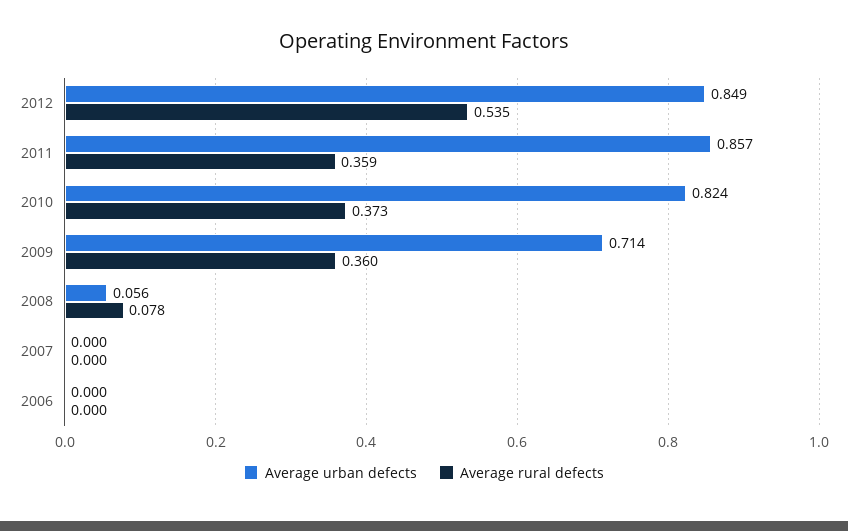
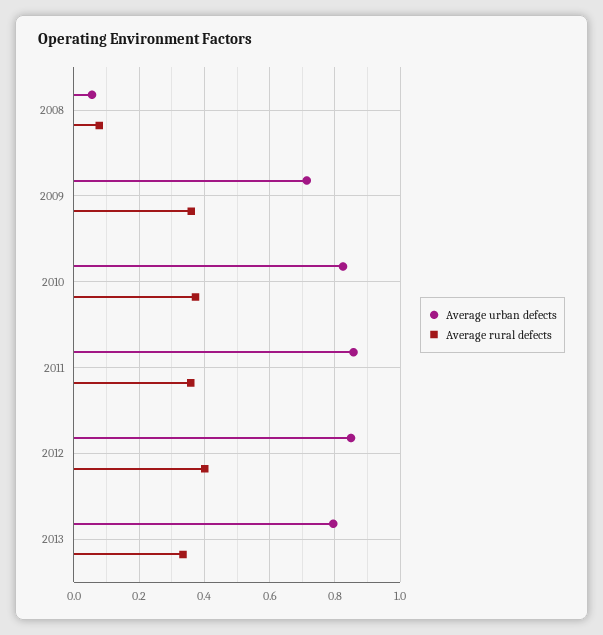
Average rural defects, 2012: 0.535 -> 0.4
Average urban defects, 2007: 0 -> none
Average rural defects, 2007: 0 -> none
Average urban defects, 2006: 0 -> none
Average rural defects, 2006: 0 -> none
Average urban defects, 2013: none -> 0.8
Average rural defects, 2013: none -> 0.34

